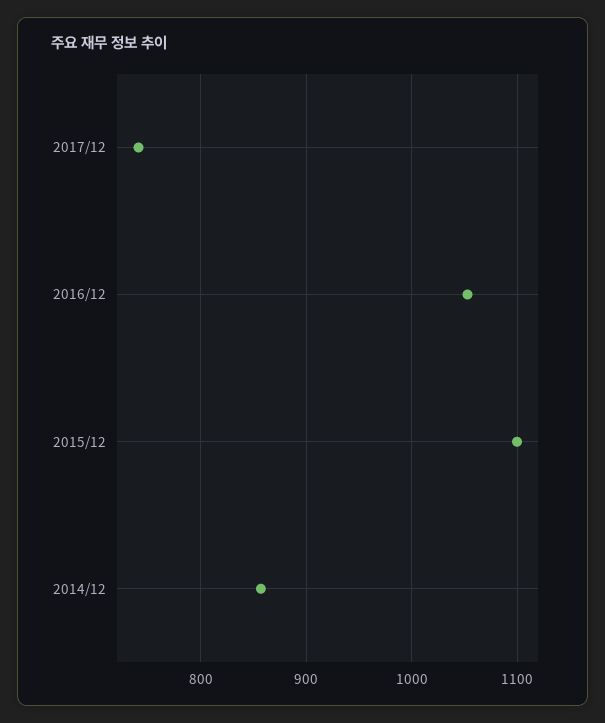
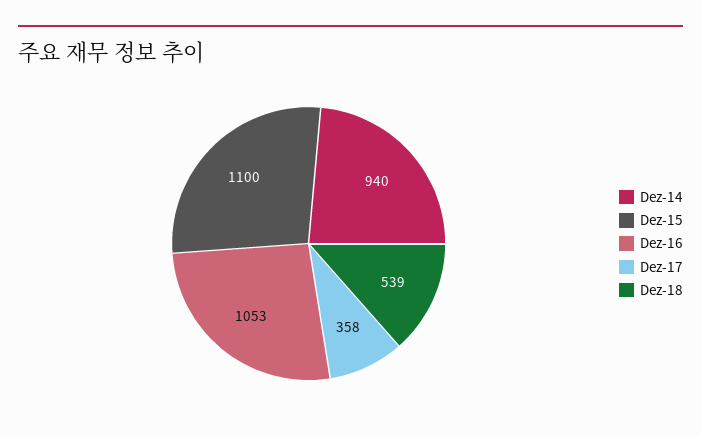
2017/12: 740 -> 358
2014/12: 860 -> 940
Dez-18: none -> 539

